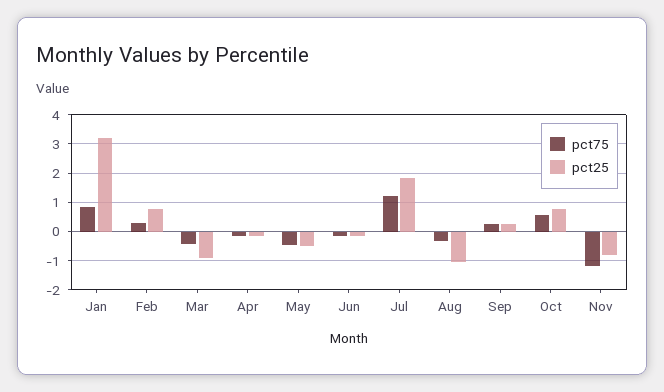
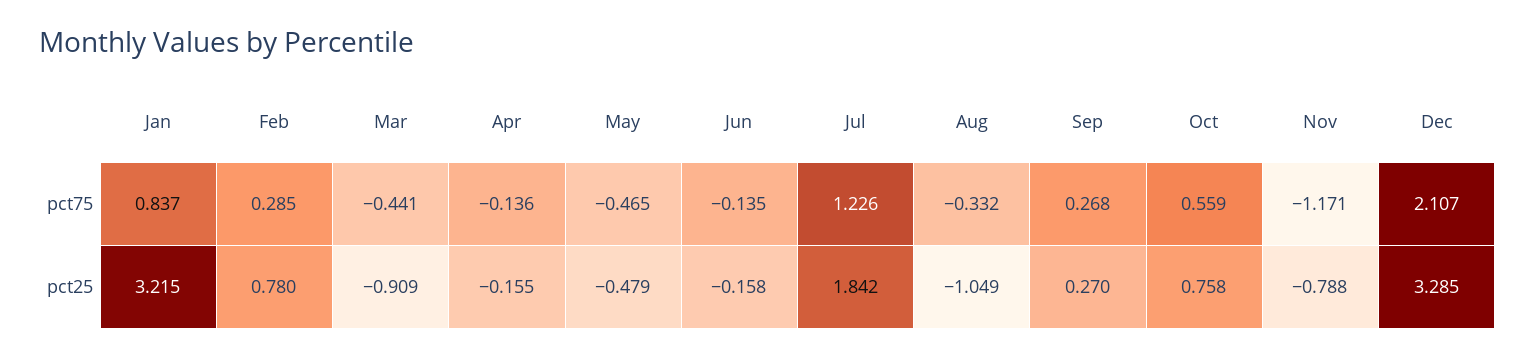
pct75, Dec: none -> 2.107
pct25, Dec: none -> 3.285

